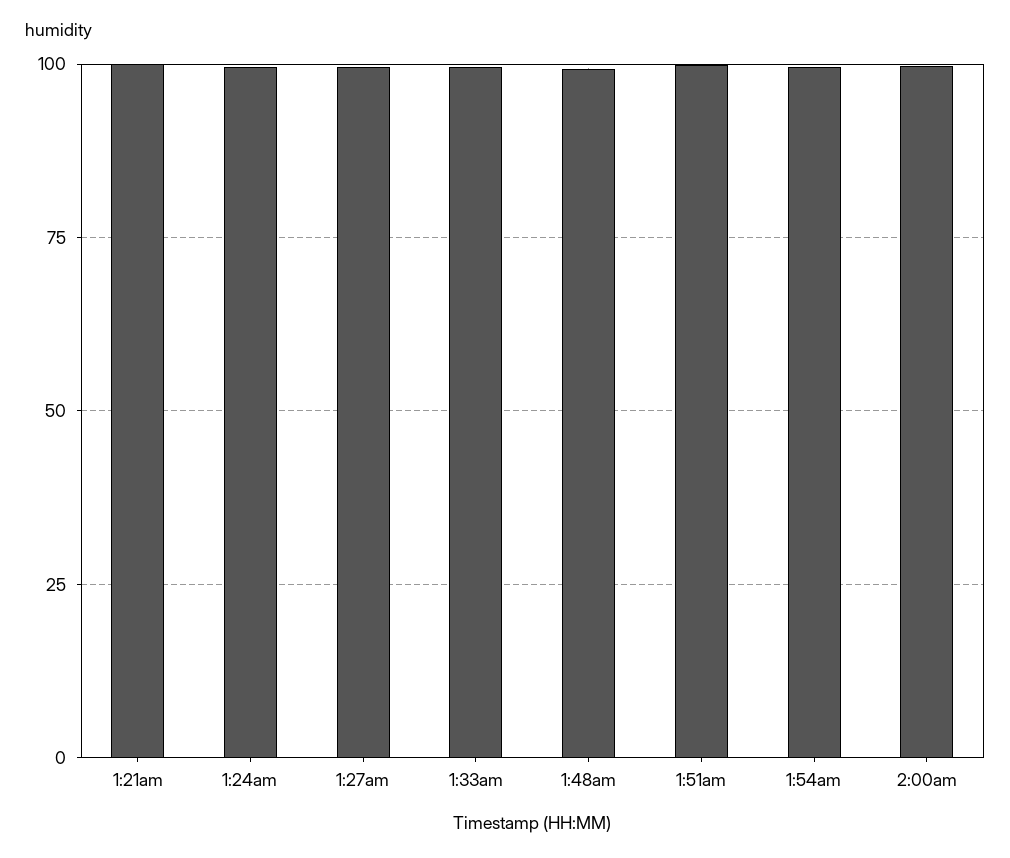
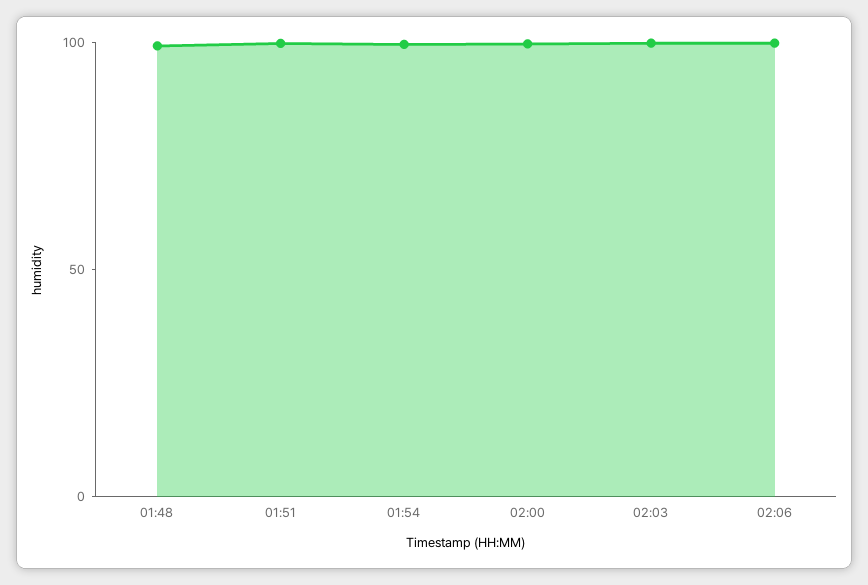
1:21am: 100 -> none
1:24am: 100 -> none
1:27am: 100 -> none
1:33am: 100 -> none
02:03: none -> 100
02:06: none -> 100

